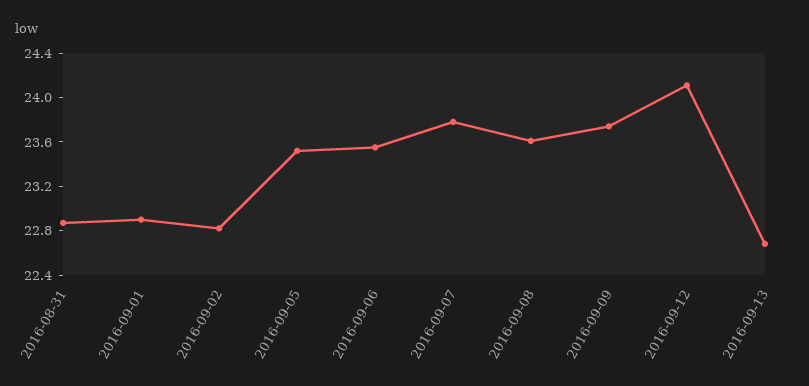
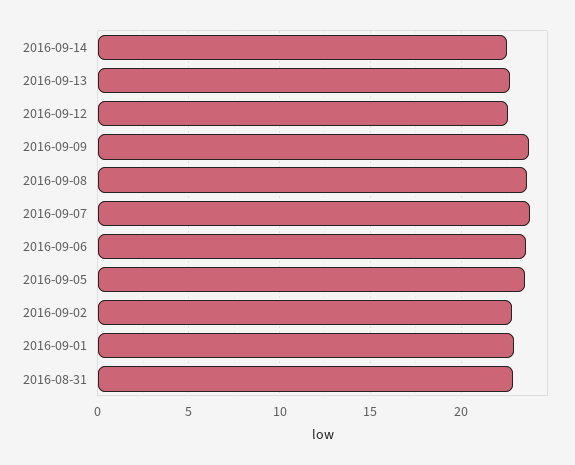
2016-09-12: 24.1 -> 22.5
2016-09-14: none -> 22.5

